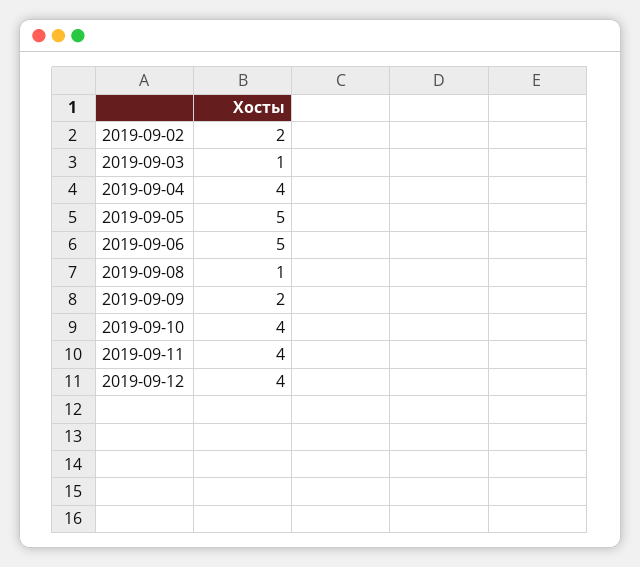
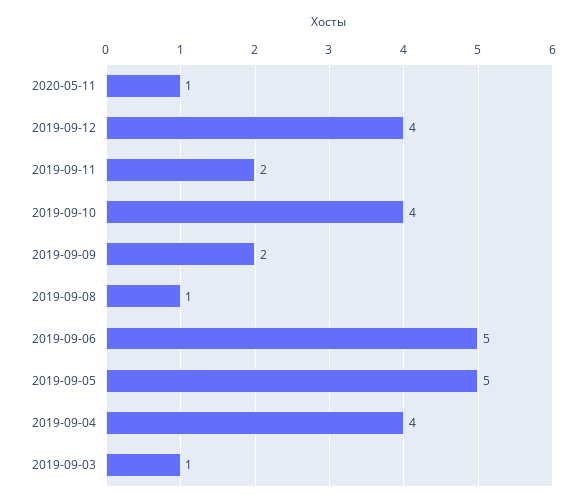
2019-09-02: 2 -> none
2019-09-11: 4 -> 2
2020-05-11: none -> 1

